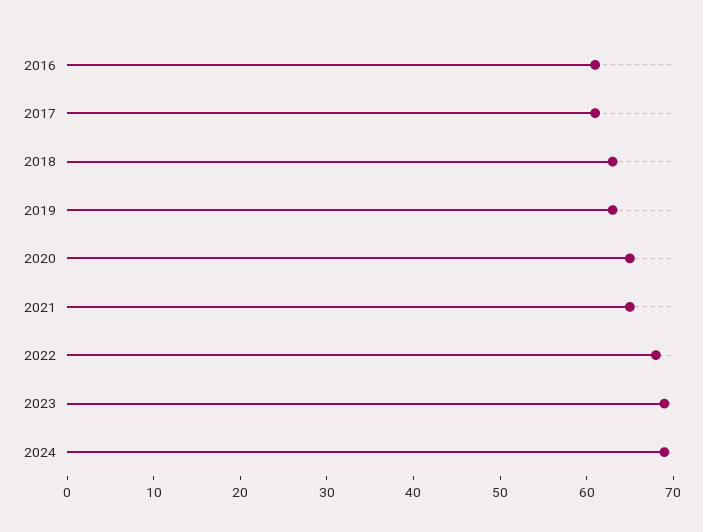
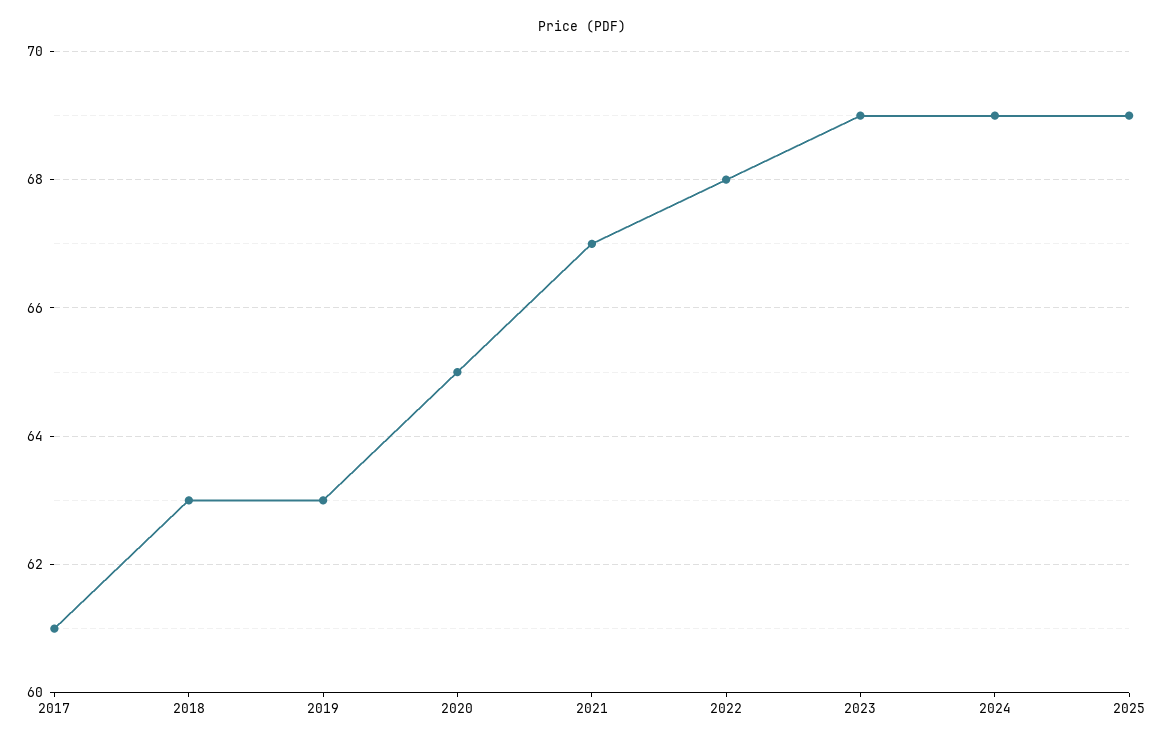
2016: 61 -> none
2021: 65 -> 67
2025: none -> 69

